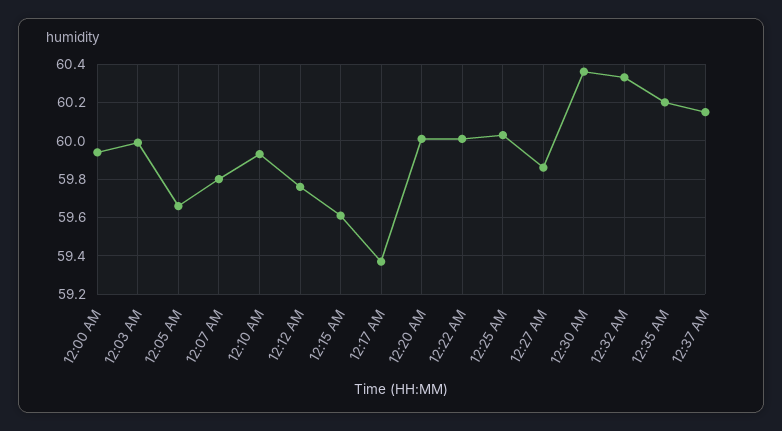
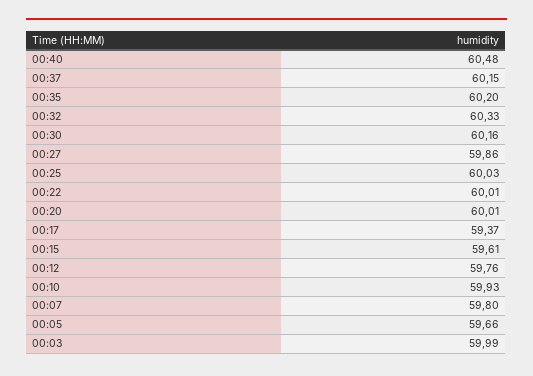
12:00 AM: 59.95 -> none
12:30 AM: 60.35 -> 60.16
00:40: none -> 60.48

